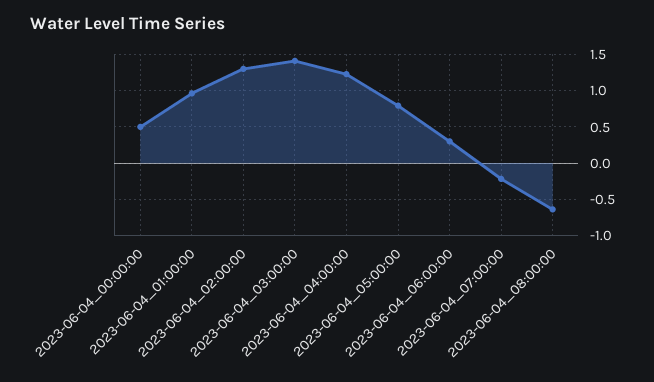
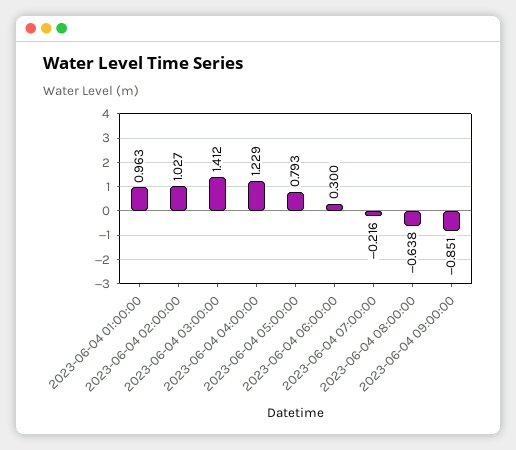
2023-06-04_00:00:00: 0.5 -> none
2023-06-04_02:00:00: 1.3 -> 1.027
2023-06-04 09:00:00: none -> -0.851

